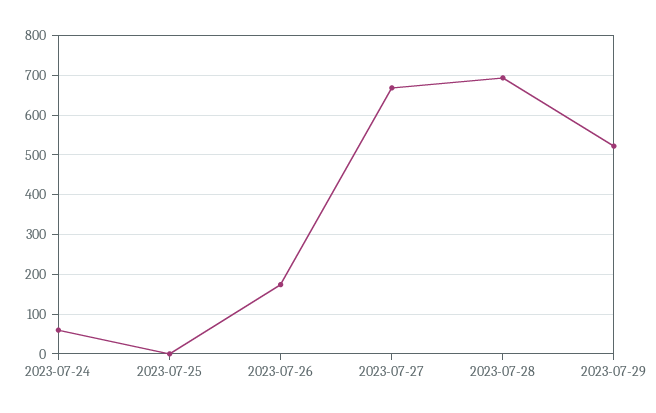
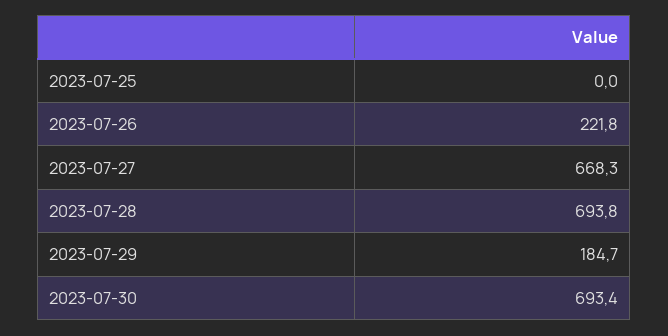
2023-07-24: 60 -> none
2023-07-26: 180 -> 221.8
2023-07-29: 520 -> 184.7
2023-07-30: none -> 693.4

